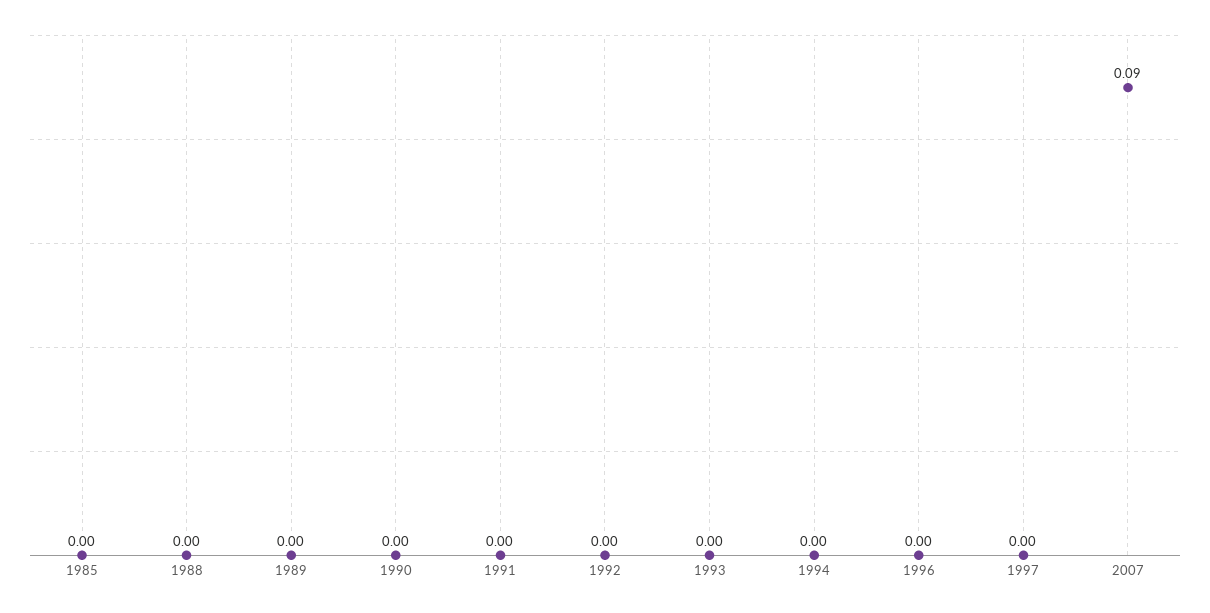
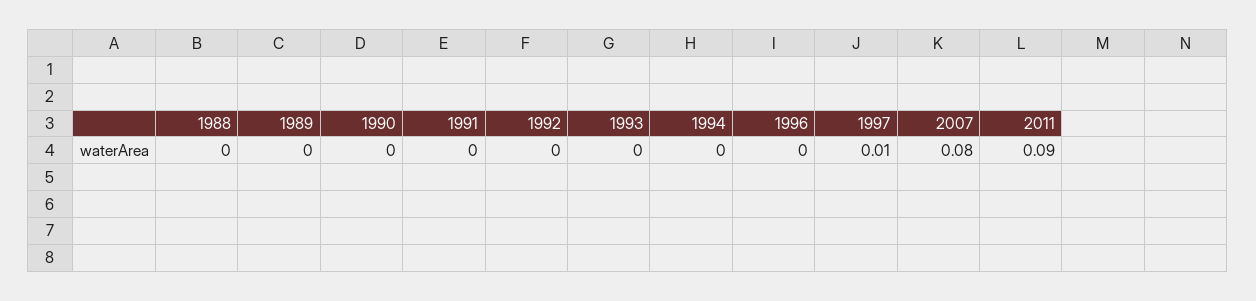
1985: 0 -> none
1997: 0 -> 0.01
2007: 0.09 -> 0.08
2011: none -> 0.09

